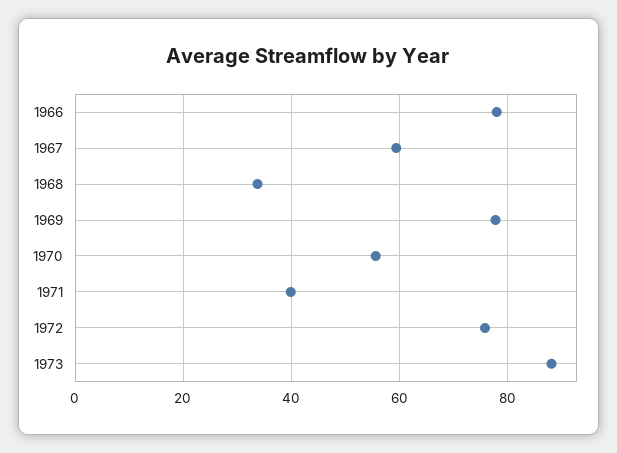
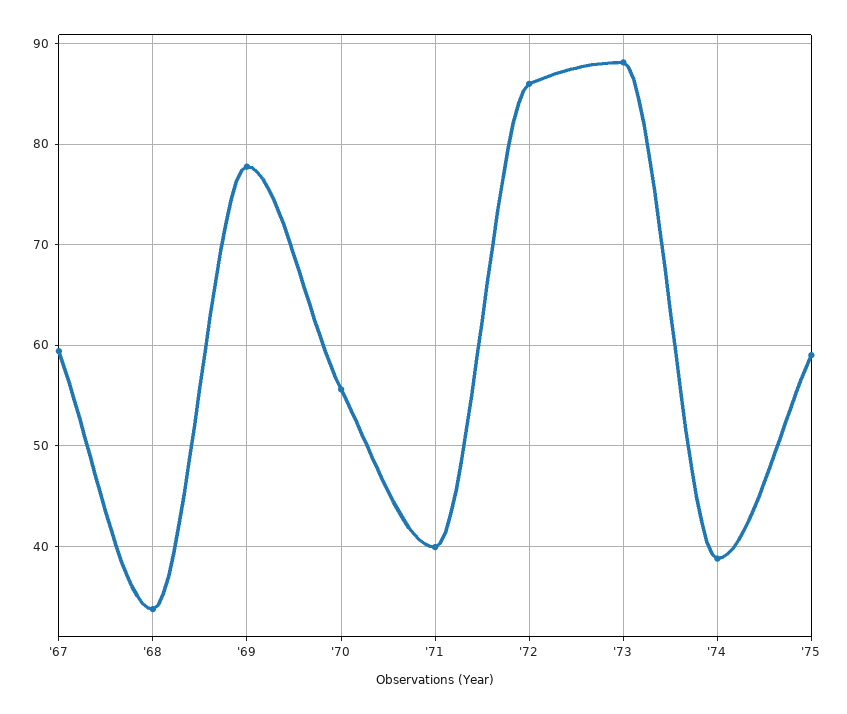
1966: 78 -> none
1972: 76 -> 86
'74: none -> 39
'75: none -> 59

